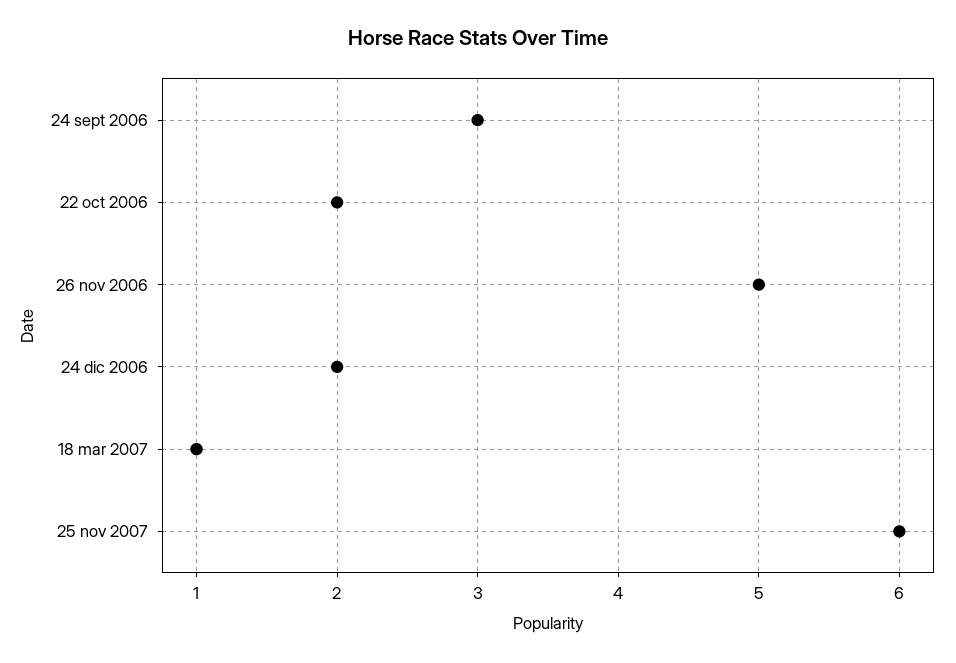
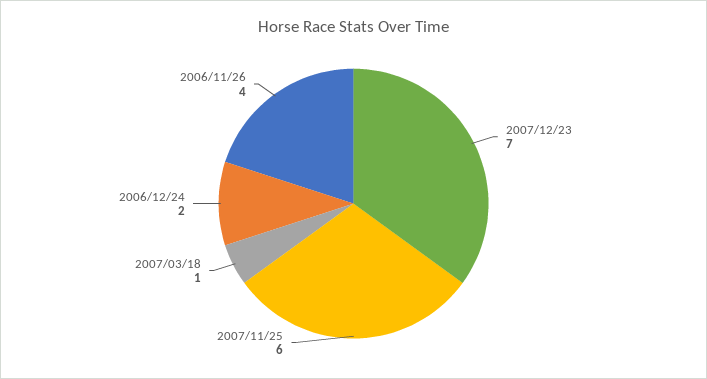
24 sept 2006: 3 -> none
22 oct 2006: 2 -> none
26 nov 2006: 5 -> 4
2007/12/23: none -> 7

